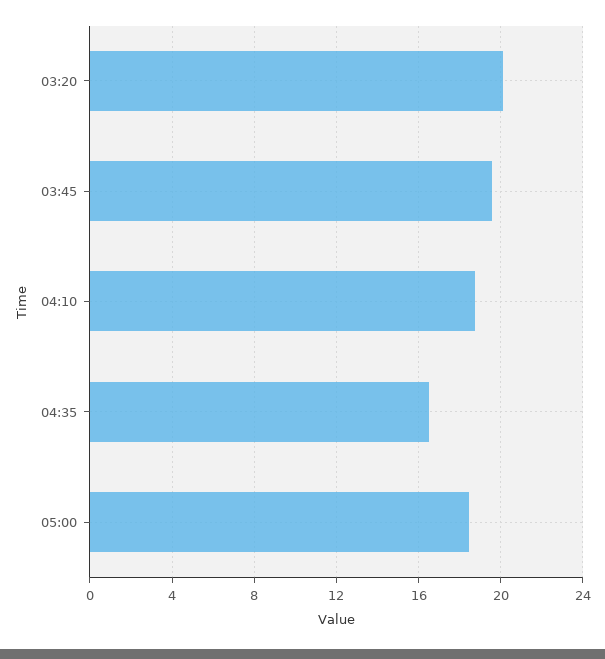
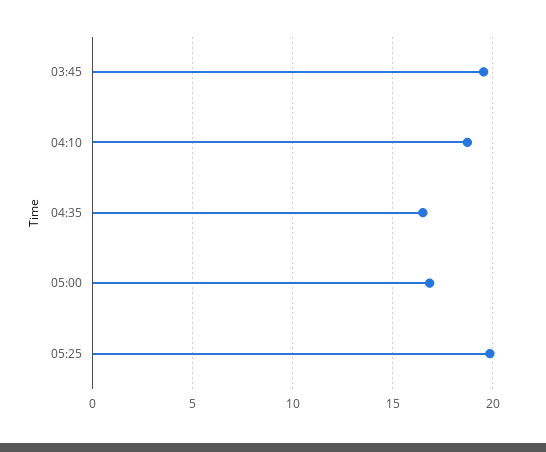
03:20: 20 -> none
05:00: 18.5 -> 17
05:25: none -> 20

